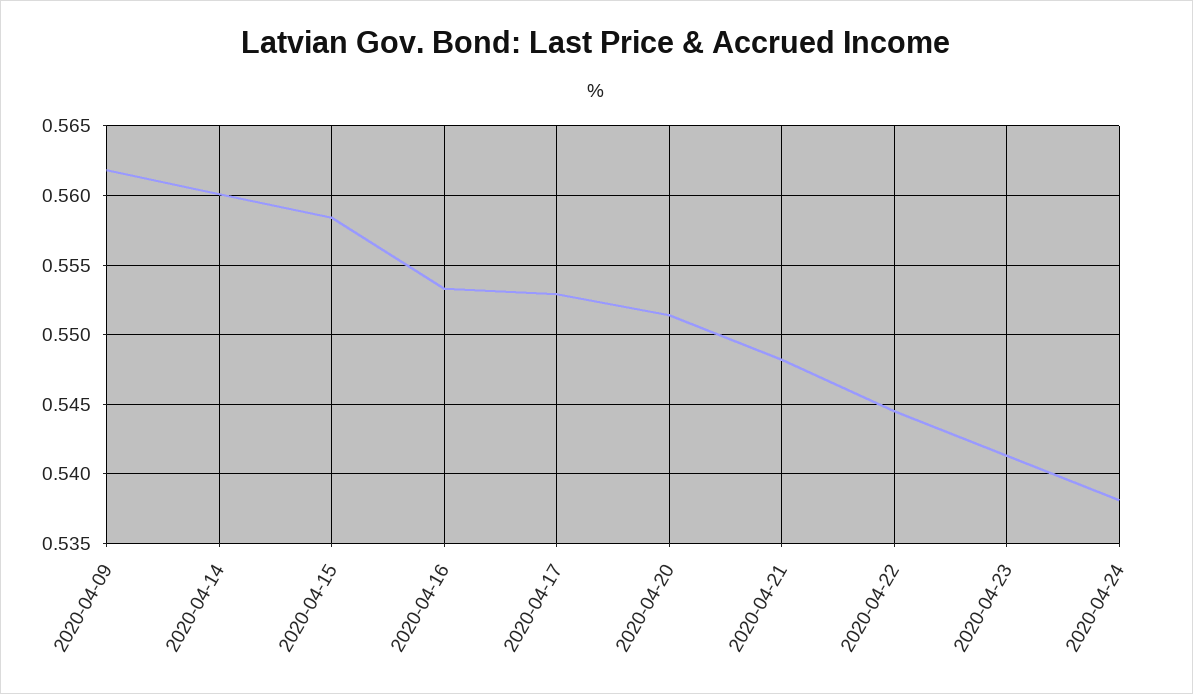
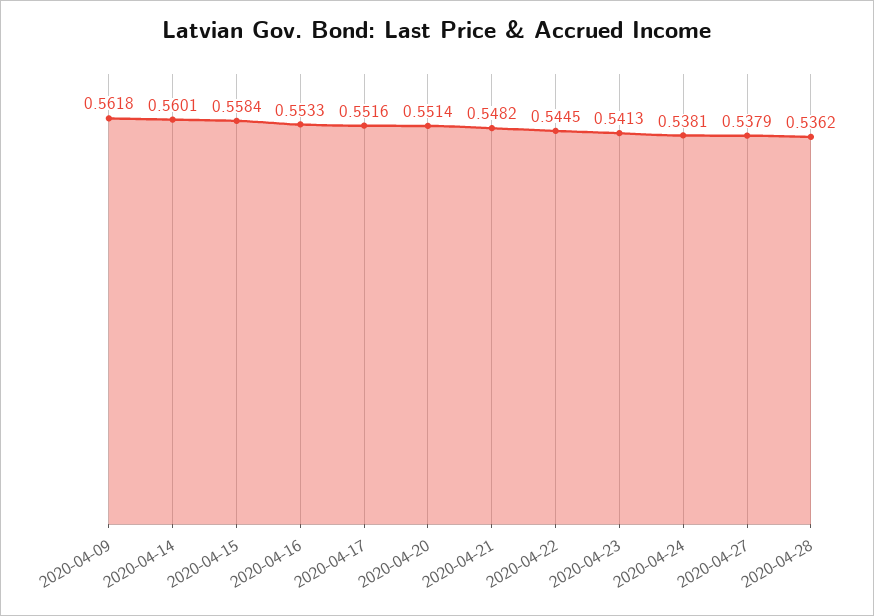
2020-04-17: 0.553 -> 0.5516
2020-04-27: none -> 0.5379
2020-04-28: none -> 0.5362

